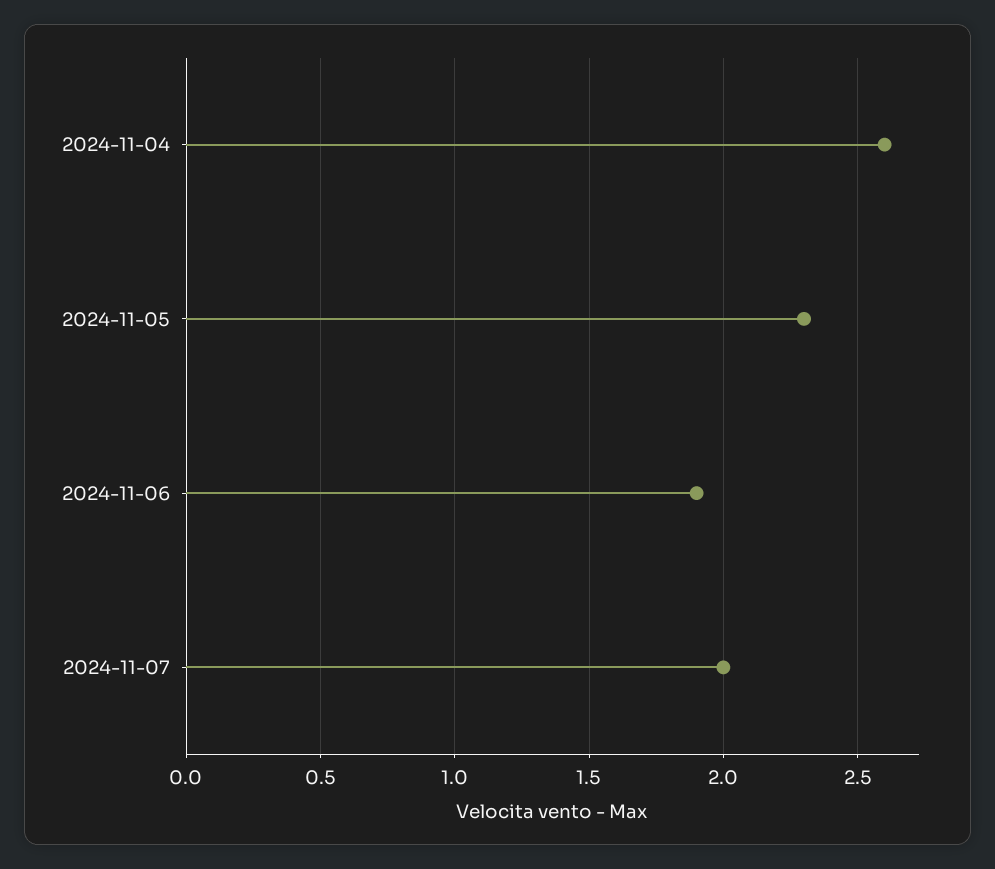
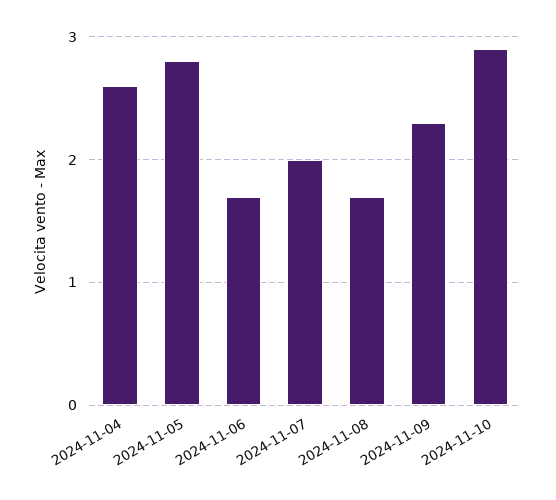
2024-11-05: 2.3 -> 2.8
2024-11-06: 1.9 -> 1.7
2024-11-08: none -> 1.7
2024-11-09: none -> 2.3
2024-11-10: none -> 2.9

